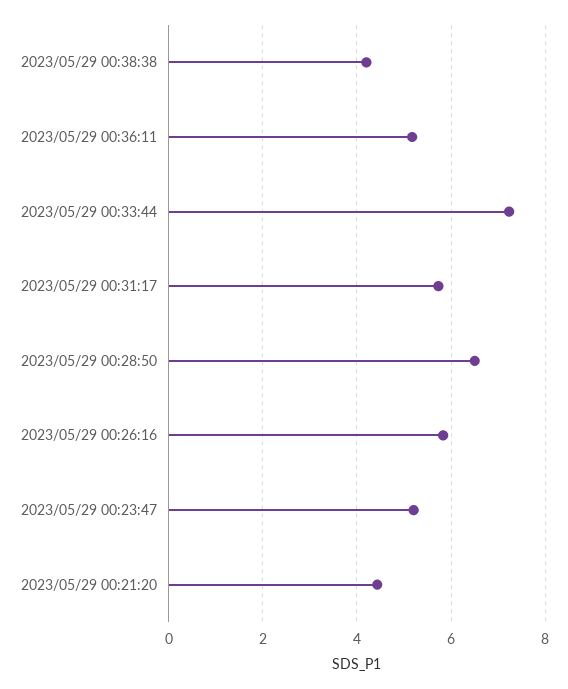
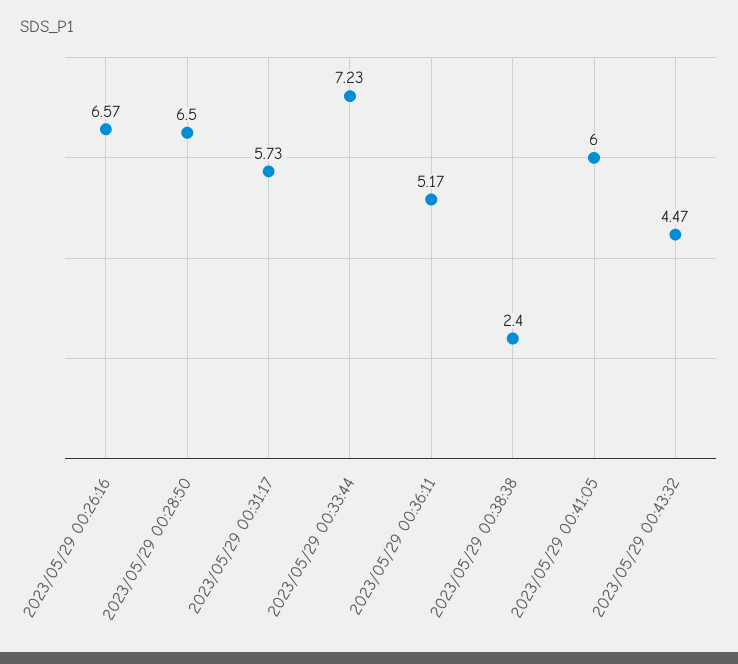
2023/05/29 00:38:38: 4.2 -> 2.4
2023/05/29 00:26:16: 5.8 -> 6.57
2023/05/29 00:23:47: 5.2 -> none
2023/05/29 00:21:20: 4.4 -> none
2023/05/29 00:41:05: none -> 6
2023/05/29 00:43:32: none -> 4.47

